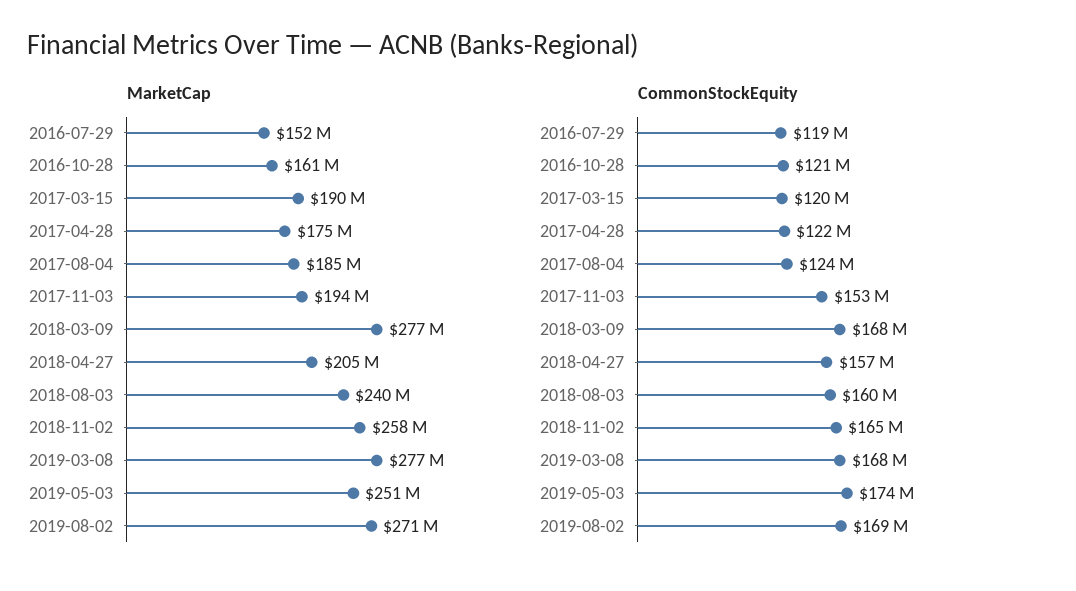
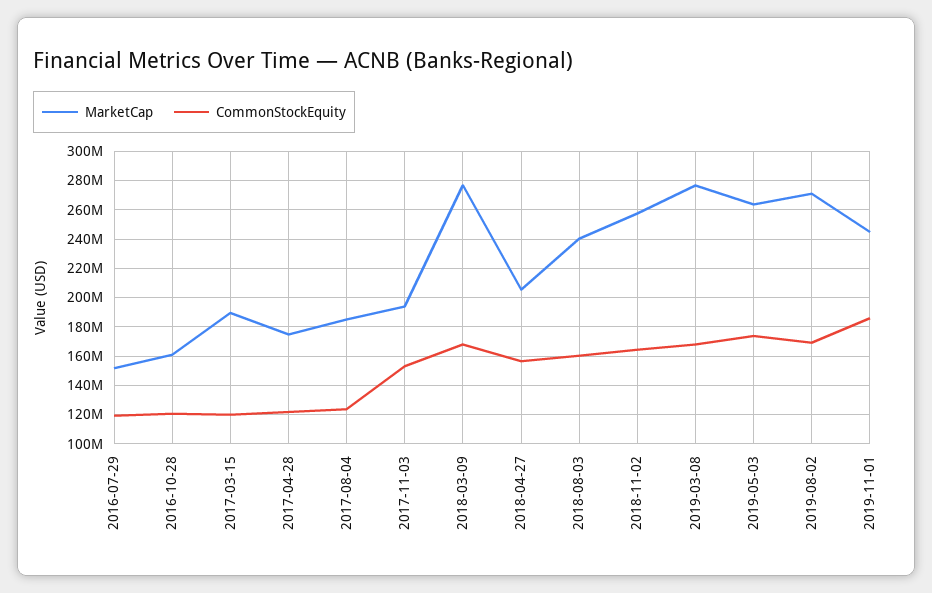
MarketCap, 2019-05-03: 251000000 -> 265000000
MarketCap, 2019-11-01: none -> 245000000
CommonStockEquity, 2019-11-01: none -> 185000000

